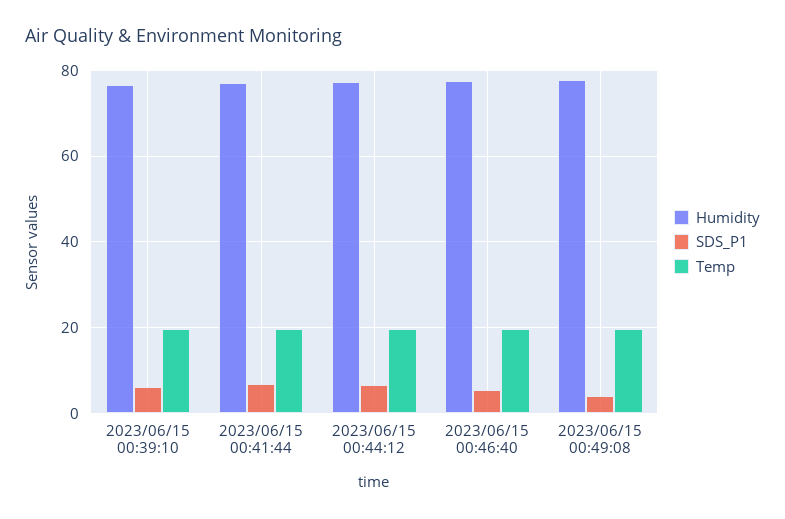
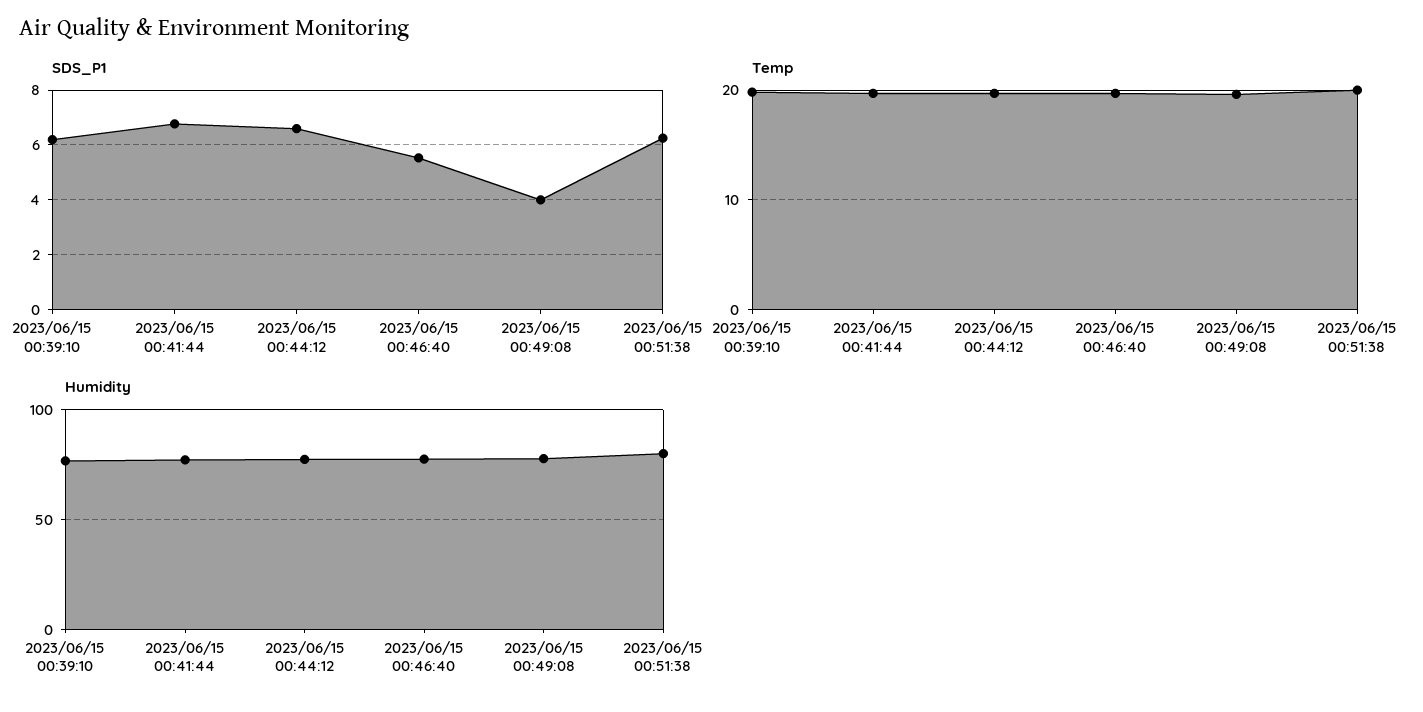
SDS_P1, 2023/06/15 00:51:38: none -> 6.25
Temp, 2023/06/15 00:51:38: none -> 20
Humidity, 2023/06/15 00:51:38: none -> 80

